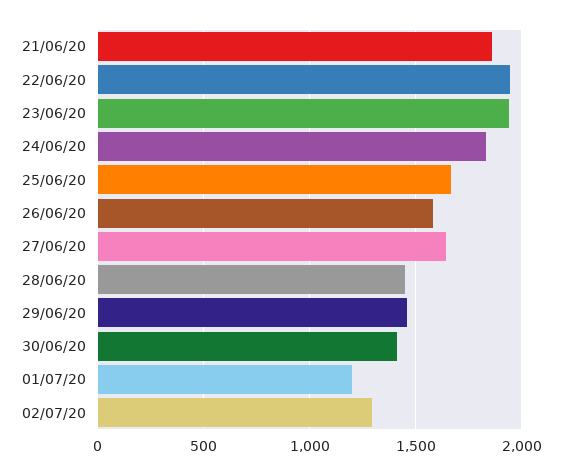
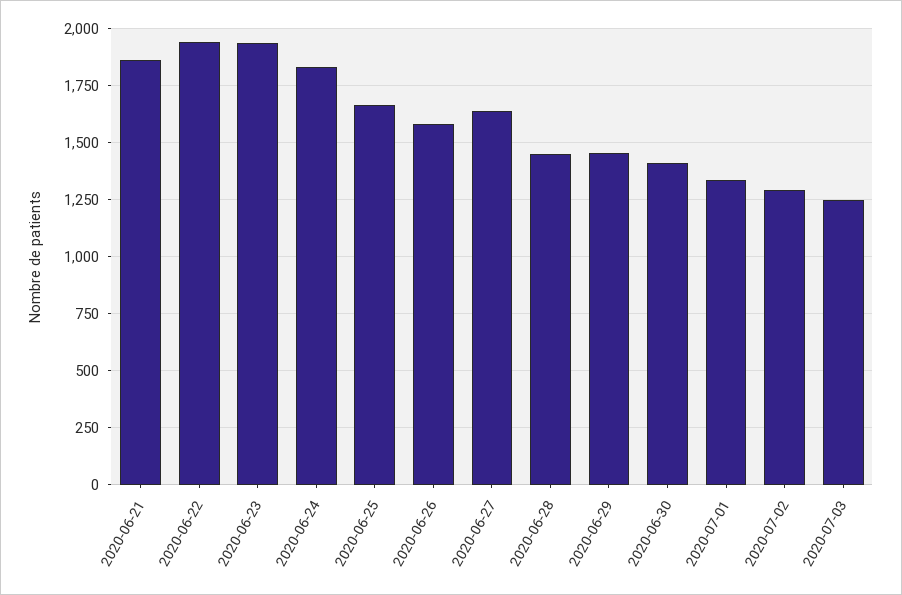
01/07/20: 1200 -> 1350
2020-07-03: none -> 1250

